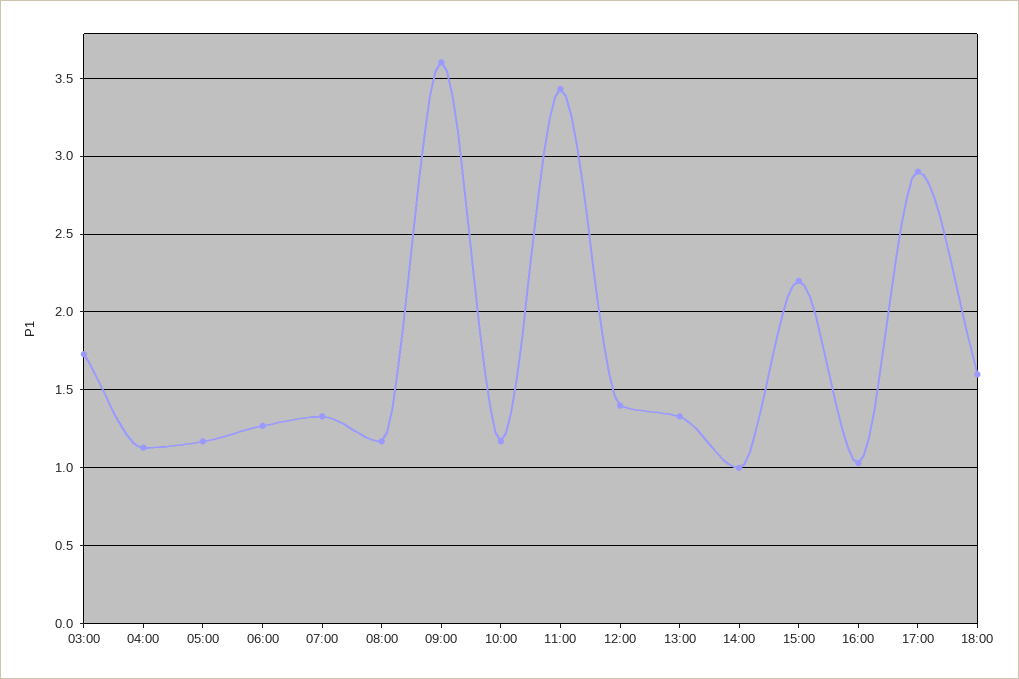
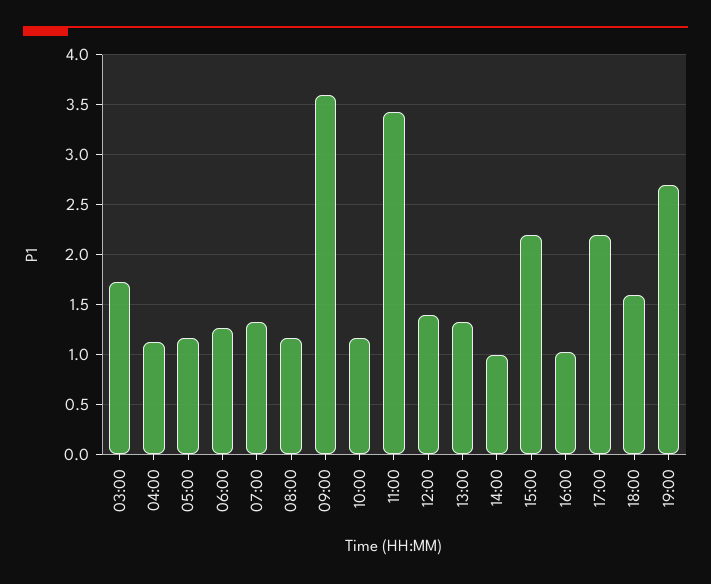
17:00: 2.9 -> 2.2
19:00: none -> 2.7

